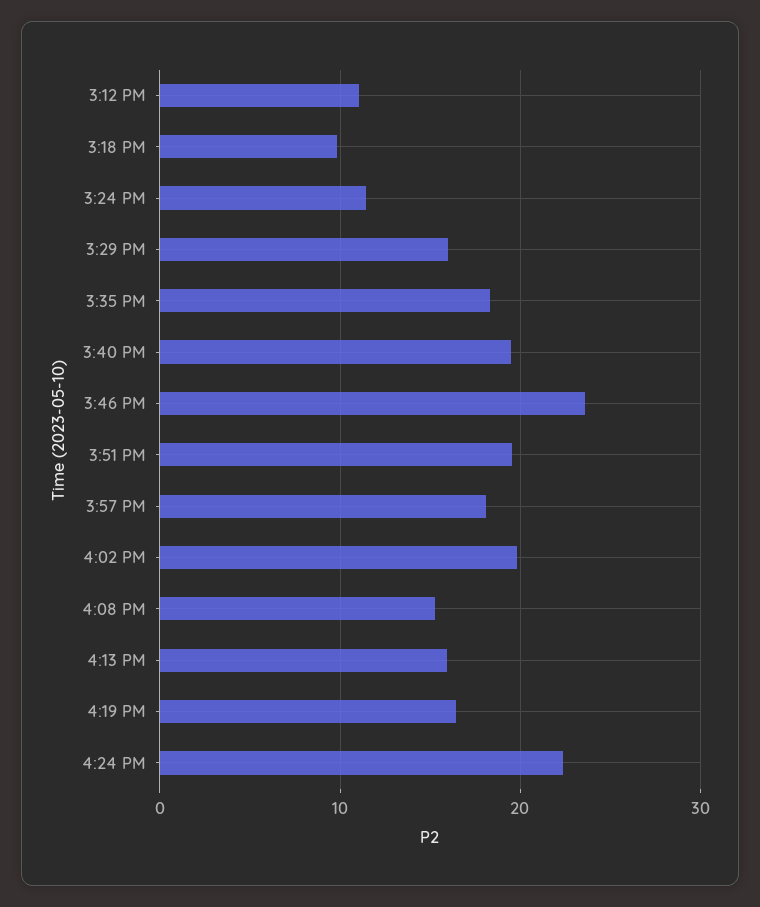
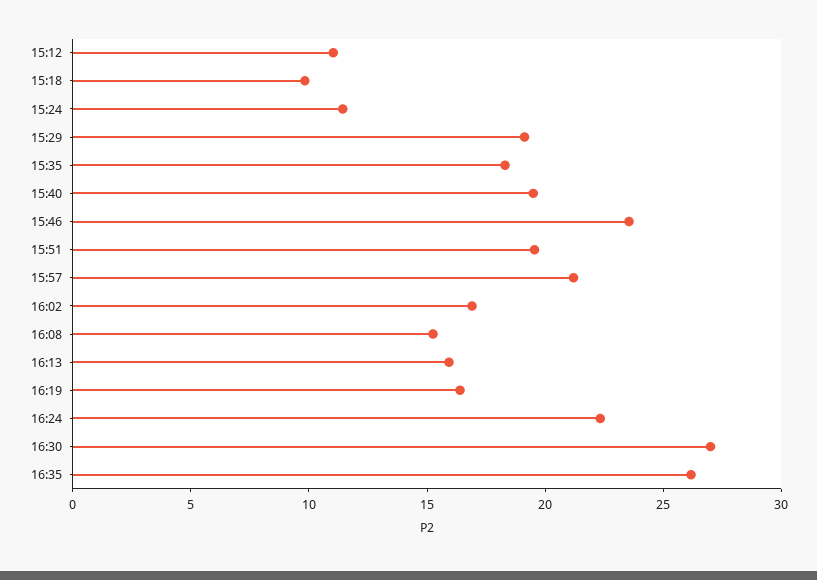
3:29 PM: 16 -> 19
3:57 PM: 18 -> 21
4:02 PM: 20 -> 17
16:30: none -> 27
16:35: none -> 26

